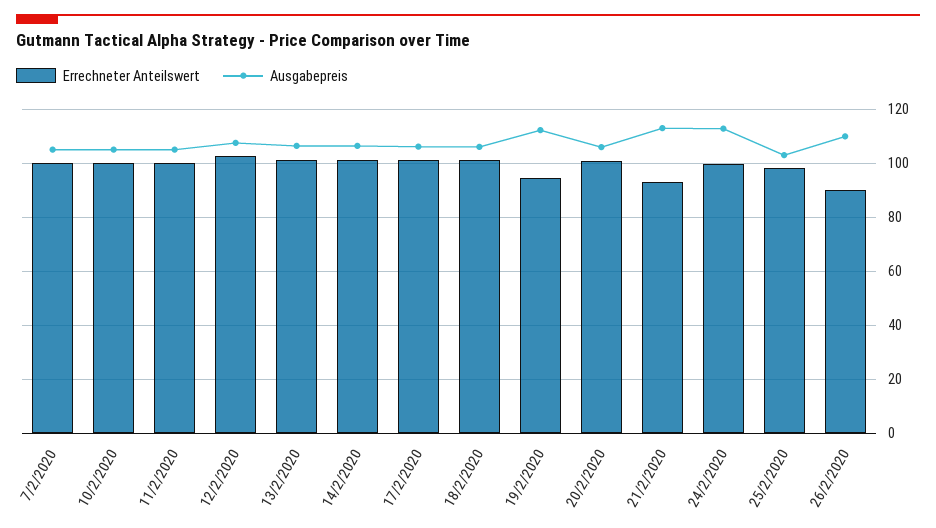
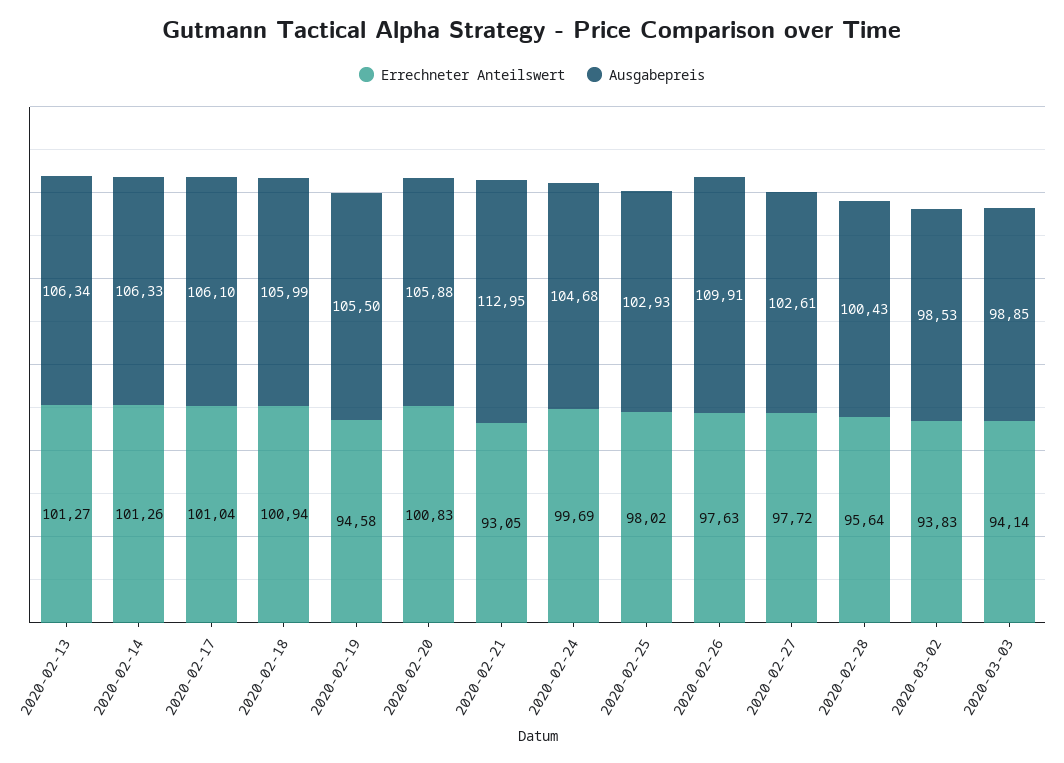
Errechneter Anteilswert, 7/2/2020: 100 -> none
Ausgabepreis, 7/2/2020: 105 -> none
Errechneter Anteilswert, 10/2/2020: 100 -> none
Ausgabepreis, 10/2/2020: 105 -> none
Errechneter Anteilswert, 11/2/2020: 100 -> none
Ausgabepreis, 11/2/2020: 105 -> none
Errechneter Anteilswert, 12/2/2020: 102.5 -> none
Ausgabepreis, 12/2/2020: 107.5 -> none
Ausgabepreis, 19/2/2020: 112.5 -> 105.5
Ausgabepreis, 24/2/2020: 112.5 -> 104.68
Errechneter Anteilswert, 26/2/2020: 90 -> 97.63
Errechneter Anteilswert, 2020-02-27: none -> 97.72
Ausgabepreis, 2020-02-27: none -> 102.61
Errechneter Anteilswert, 2020-02-28: none -> 95.64
Ausgabepreis, 2020-02-28: none -> 100.43
Errechneter Anteilswert, 2020-03-02: none -> 93.83
Ausgabepreis, 2020-03-02: none -> 98.53
Errechneter Anteilswert, 2020-03-03: none -> 94.14
Ausgabepreis, 2020-03-03: none -> 98.85

